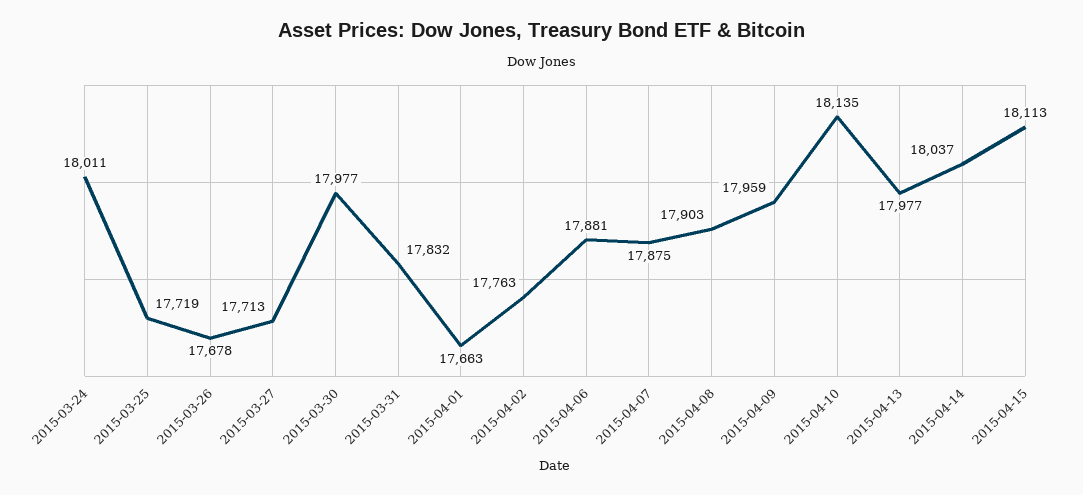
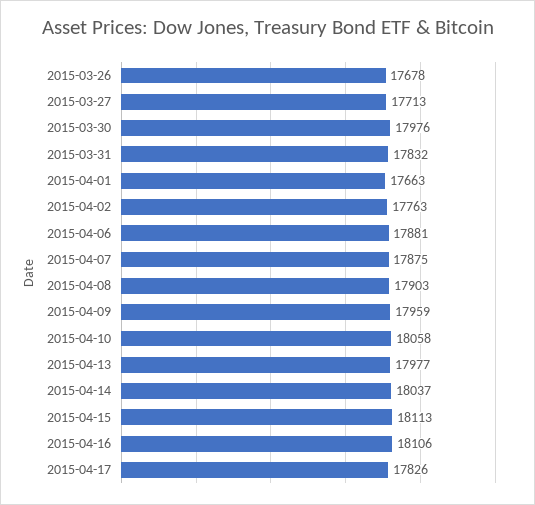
2015-03-24: 18011 -> none
2015-03-25: 17719 -> none
2015-03-30: 17977 -> 17976
2015-04-10: 18135 -> 18058
2015-04-16: none -> 18106
2015-04-17: none -> 17826

